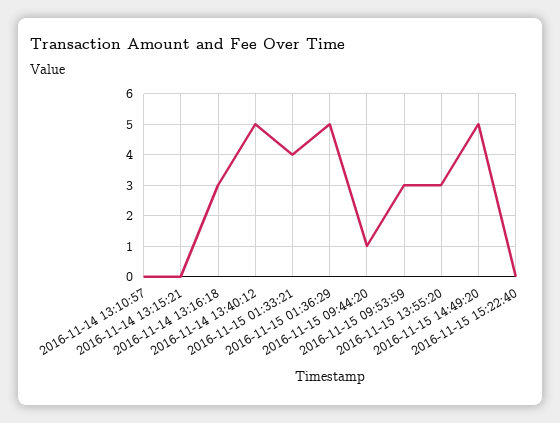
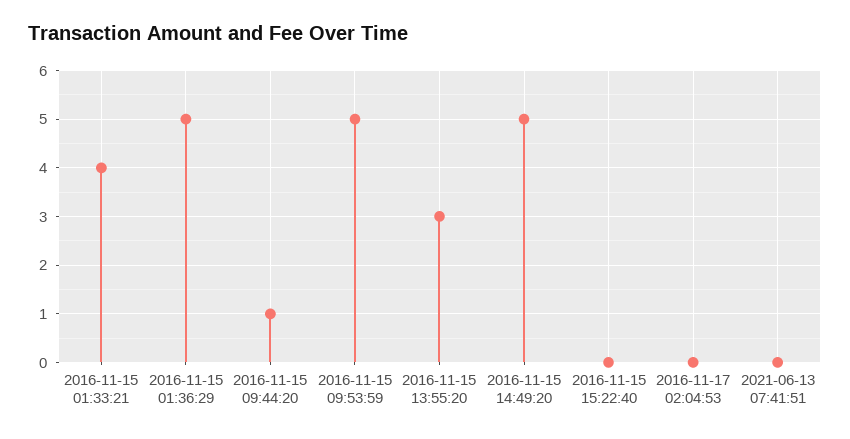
2016-11-14 13:10:57: 0 -> none
2016-11-14 13:15:21: 0 -> none
2016-11-14 13:16:18: 3 -> none
2016-11-14 13:40:12: 5 -> none
2016-11-15 09:53:59: 3 -> 5
2016-11-17 02:04:53: none -> 0
2021-06-13 07:41:51: none -> 0

